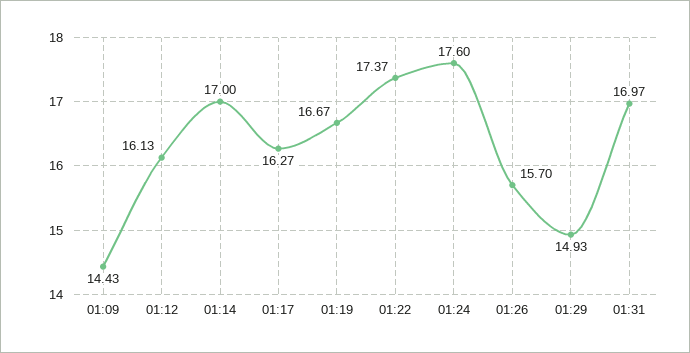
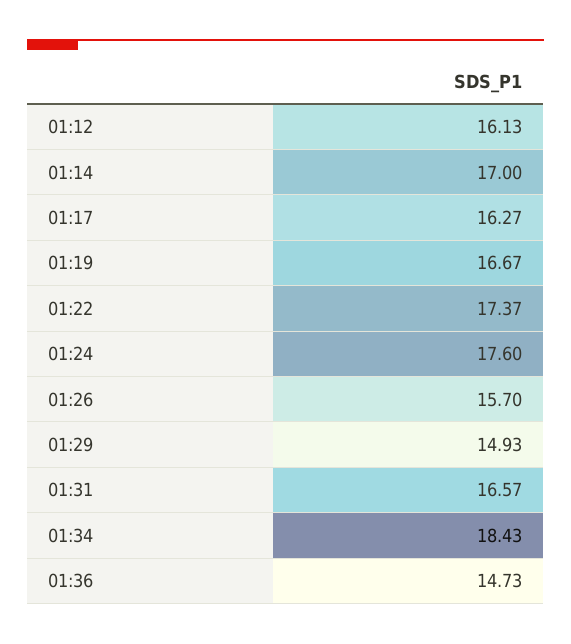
01:09: 14.43 -> none
01:31: 16.97 -> 16.57
01:34: none -> 18.43
01:36: none -> 14.73

